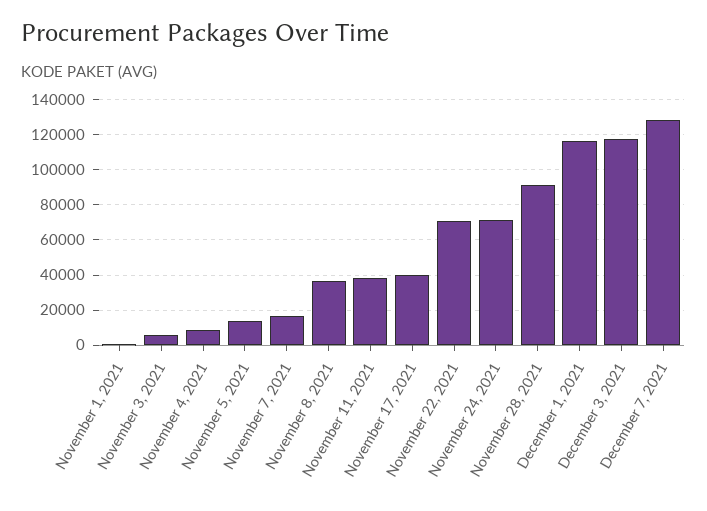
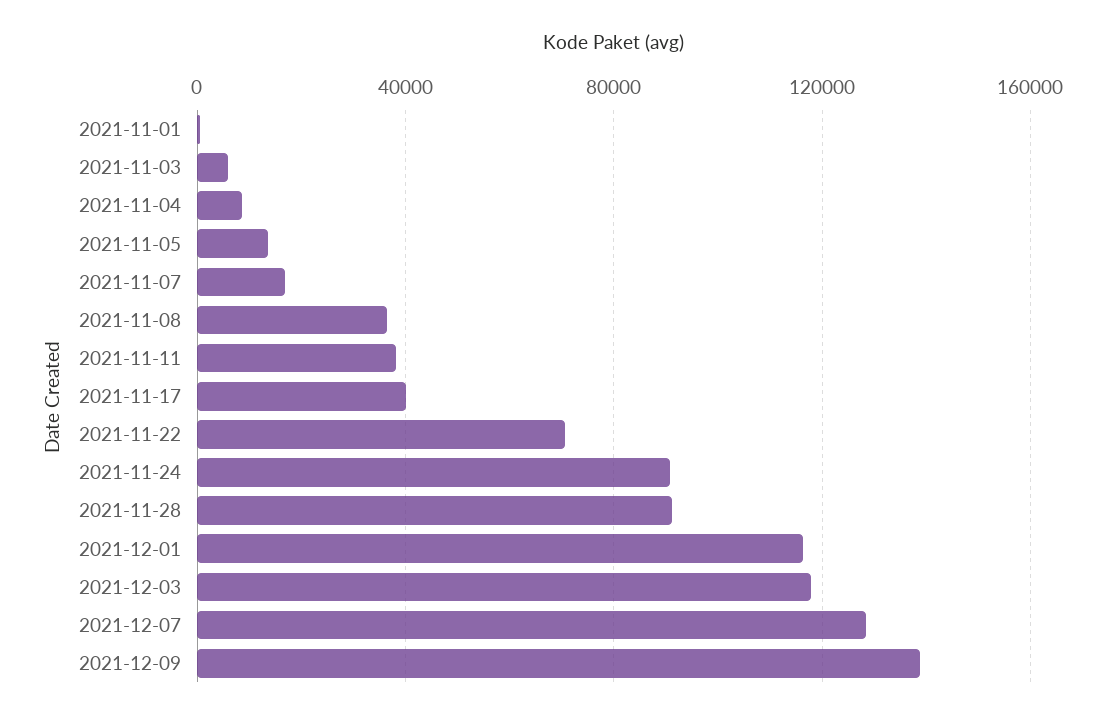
November 24, 2021: 70000 -> 90000
2021-12-09: none -> 140000

